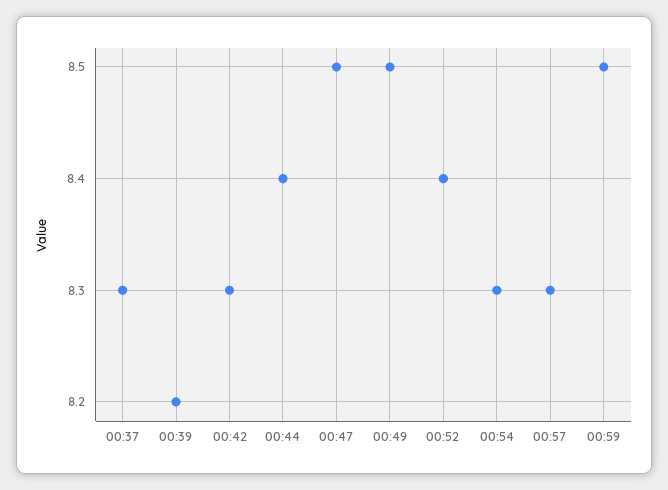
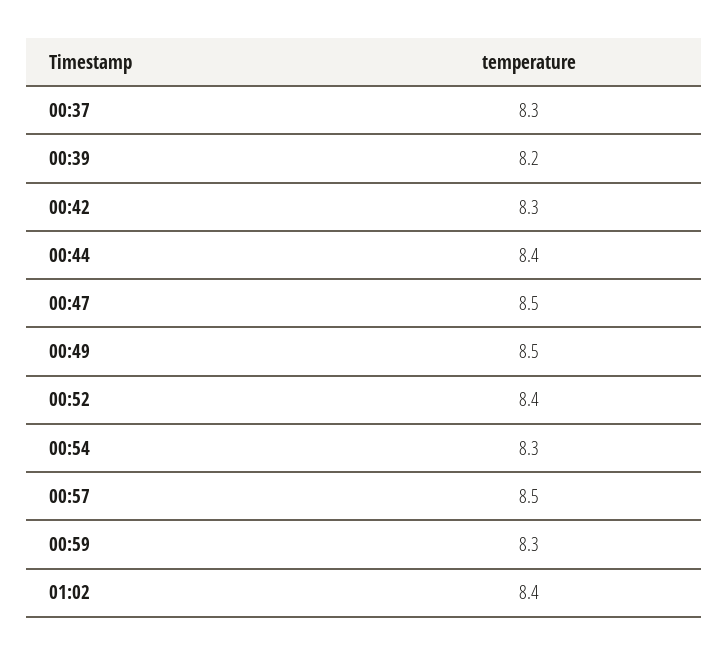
00:57: 8.3 -> 8.5
00:59: 8.5 -> 8.3
01:02: none -> 8.4

